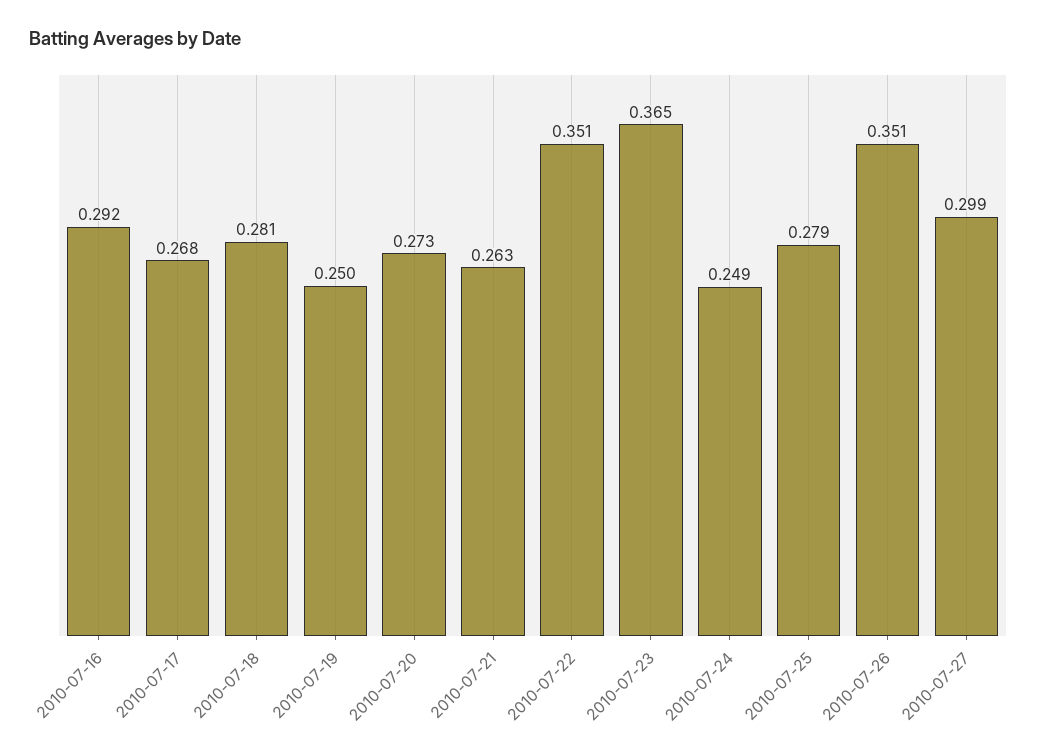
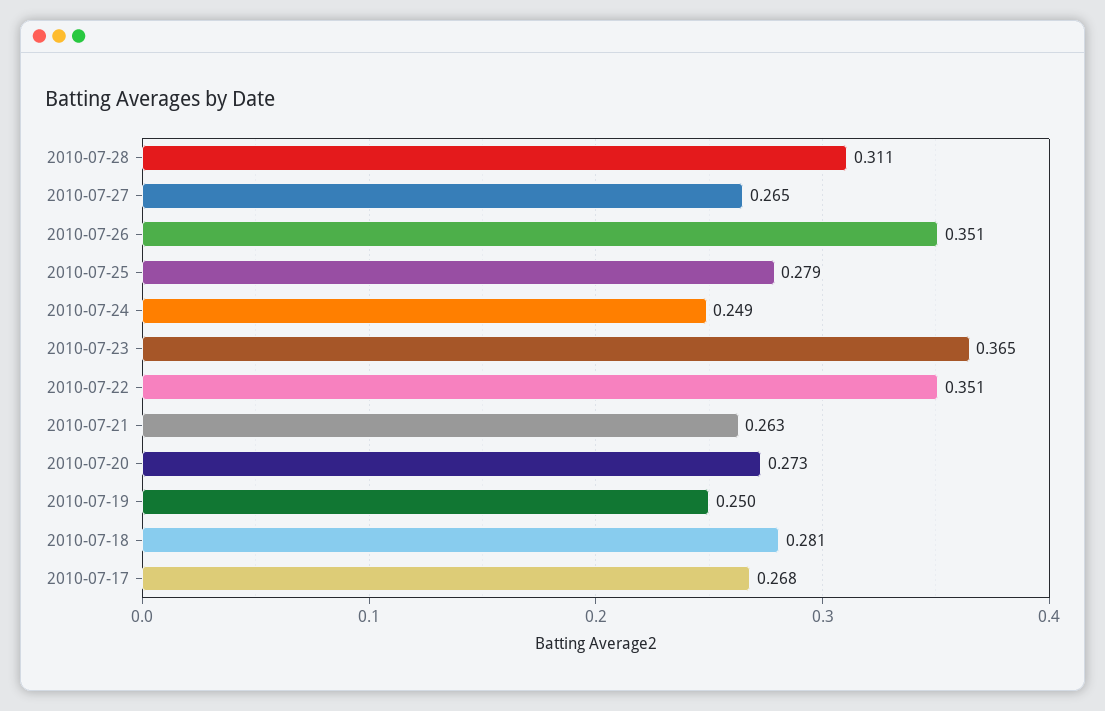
2010-07-16: 0.292 -> none
2010-07-27: 0.299 -> 0.265
2010-07-28: none -> 0.311

